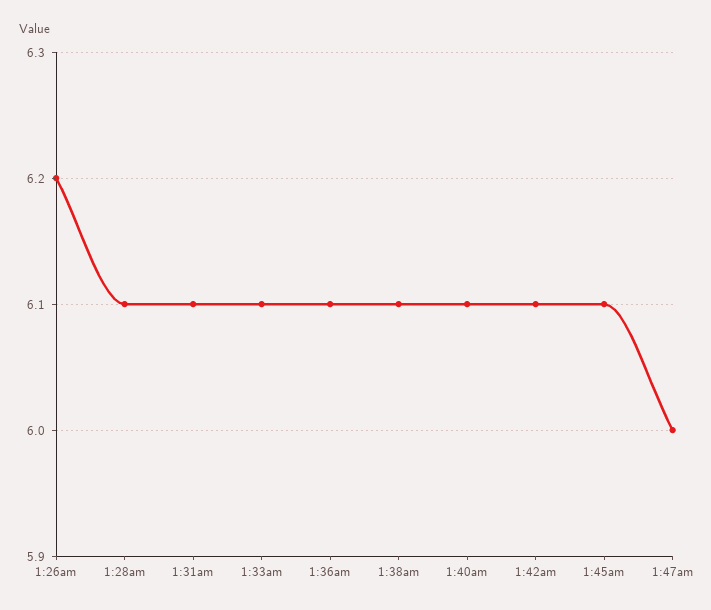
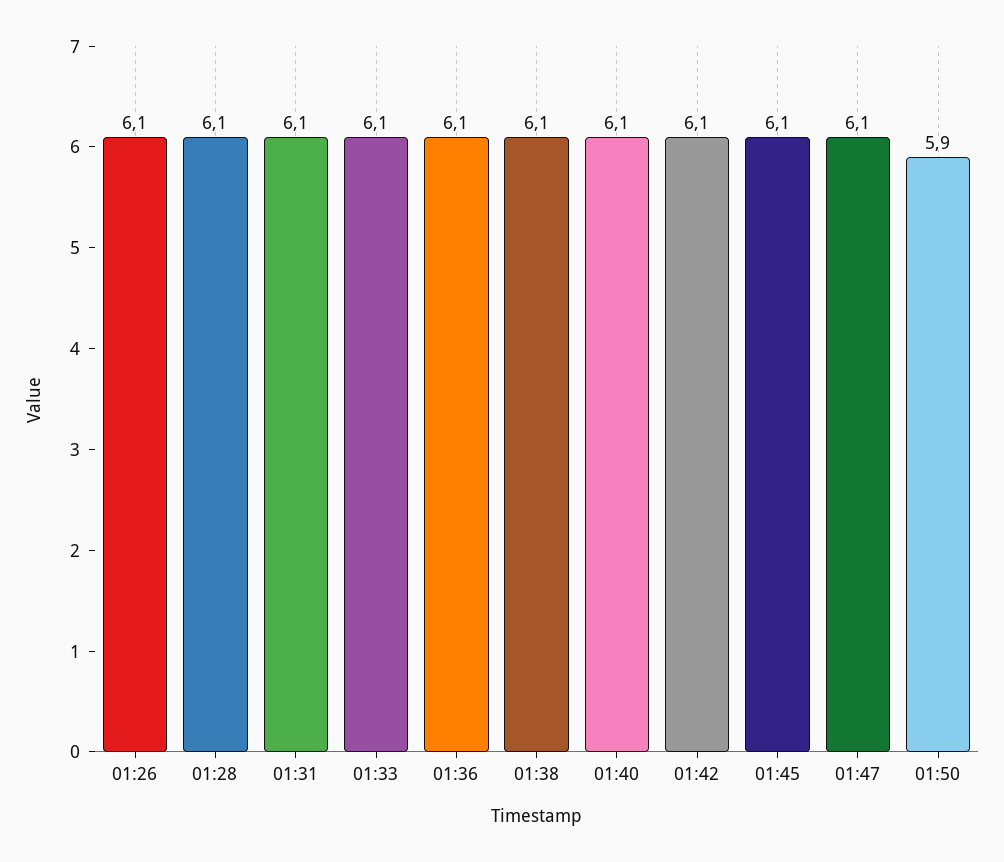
1:26am: 6.2 -> 6.1
1:47am: 6 -> 6.1
01:50: none -> 5.9

